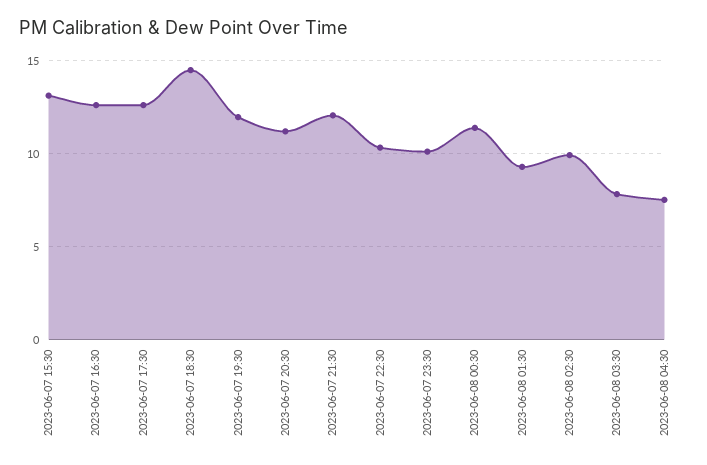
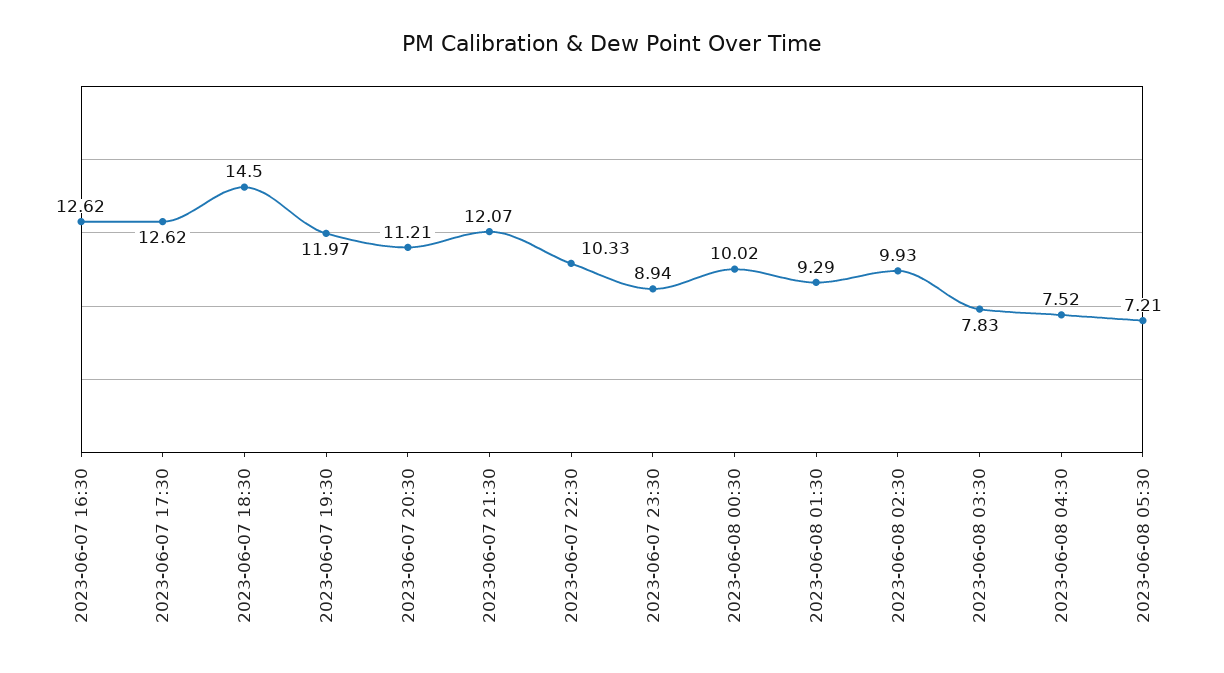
2023-06-07 15:30: 13 -> none
2023-06-07 23:30: 10 -> 8.94
2023-06-08 00:30: 11.5 -> 10.02
2023-06-08 05:30: none -> 7.21

